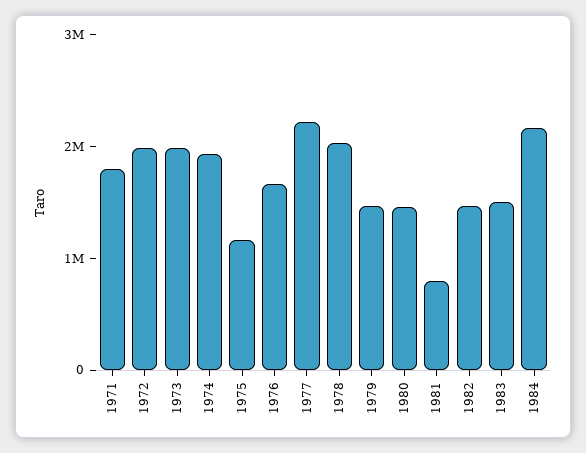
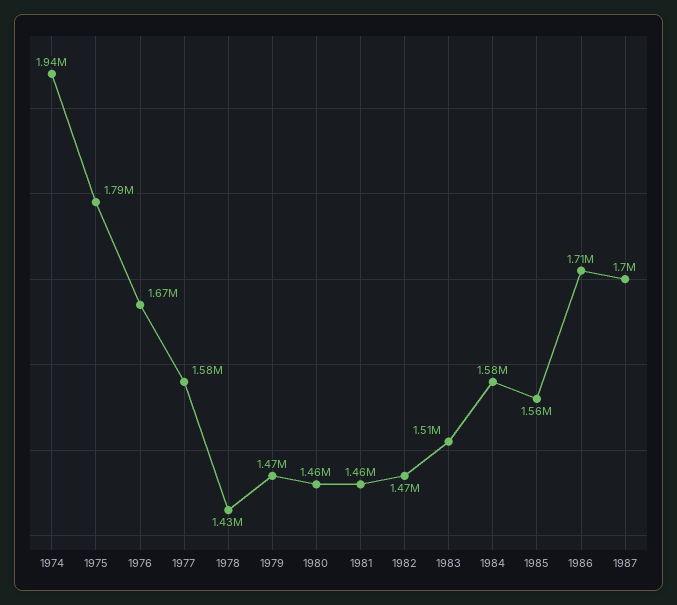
1971: 1800000 -> none
1972: 2000000 -> none
1973: 2000000 -> none
1975: 1200000 -> 1790000
1977: 2200000 -> 1580000
1978: 2000000 -> 1430000
1981: 800000 -> 1460000
1984: 2200000 -> 1580000
1985: none -> 1560000
1986: none -> 1710000
1987: none -> 1700000

